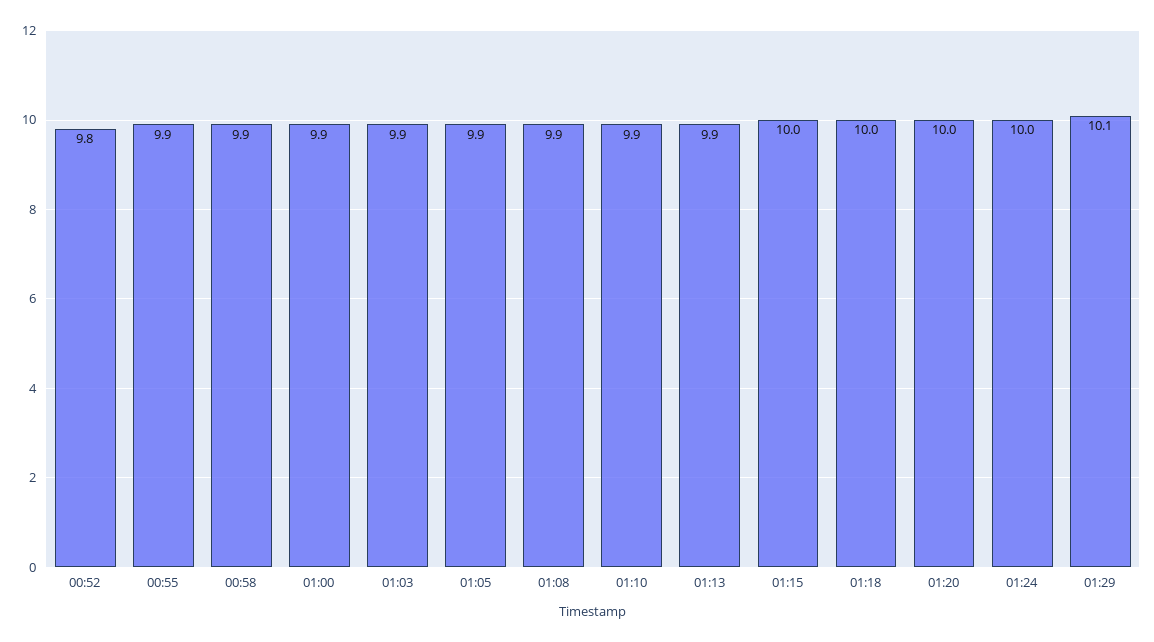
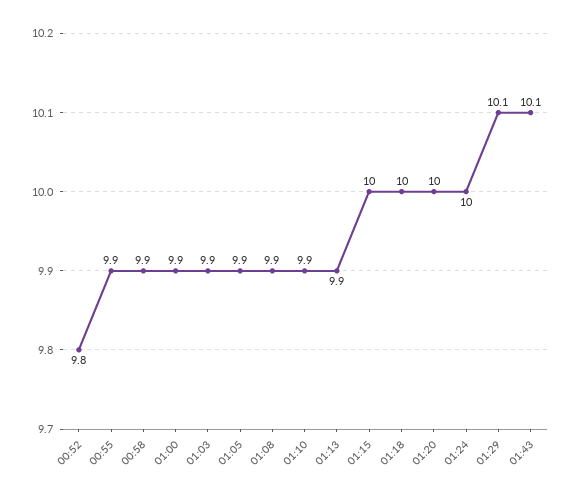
01:43: none -> 10.1

